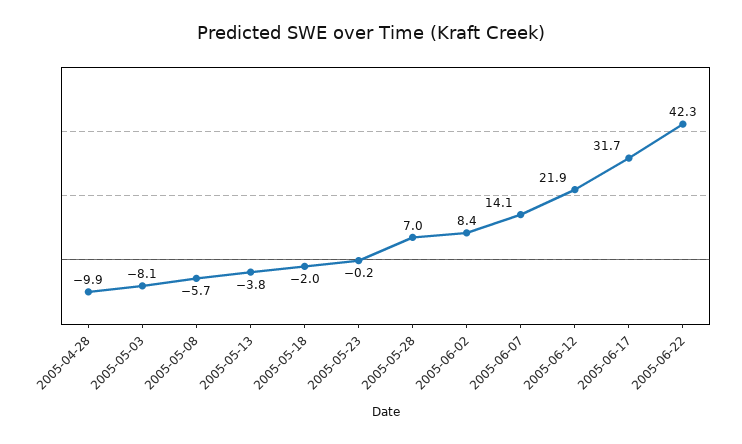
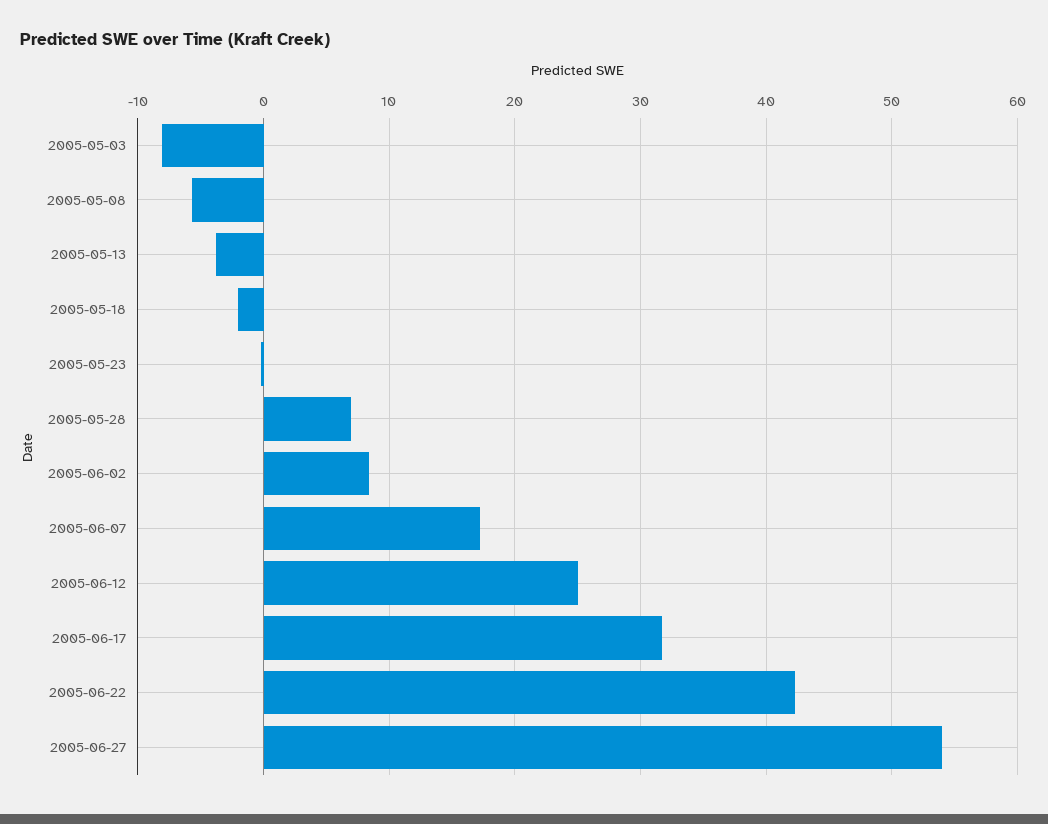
2005-04-28: -9.9 -> none
2005-06-07: 14.1 -> 17
2005-06-12: 21.9 -> 25
2005-06-27: none -> 54

